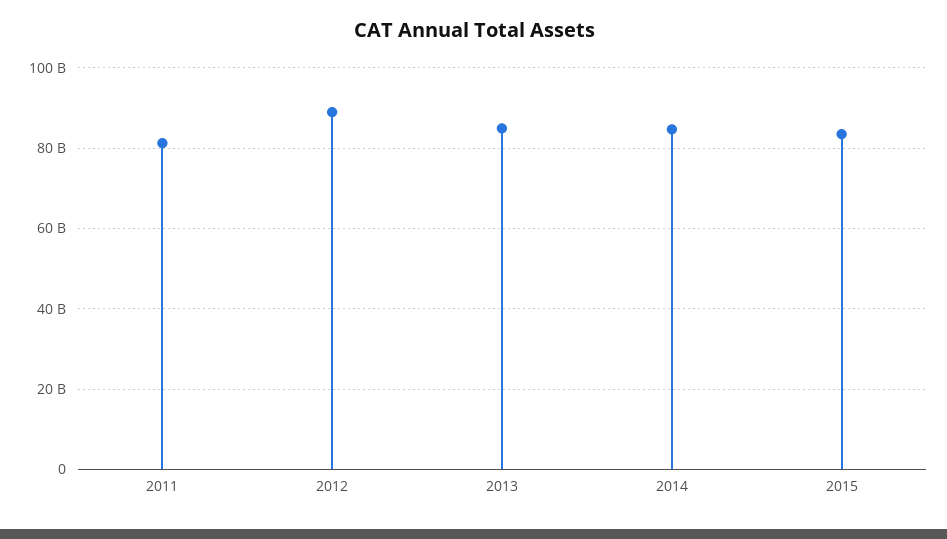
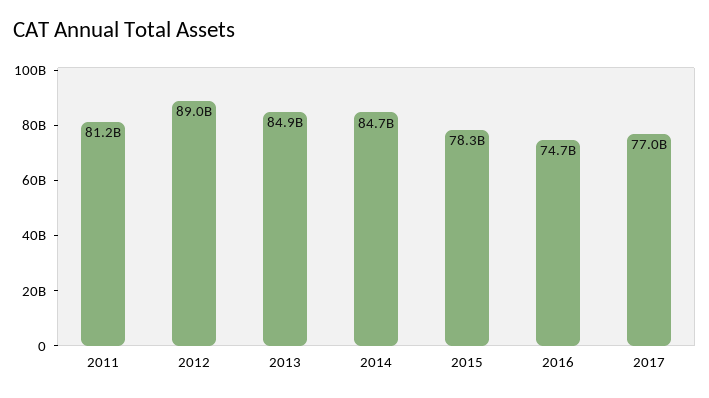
2015: 84000000000 -> 78300000000
2016: none -> 74700000000
2017: none -> 77000000000

